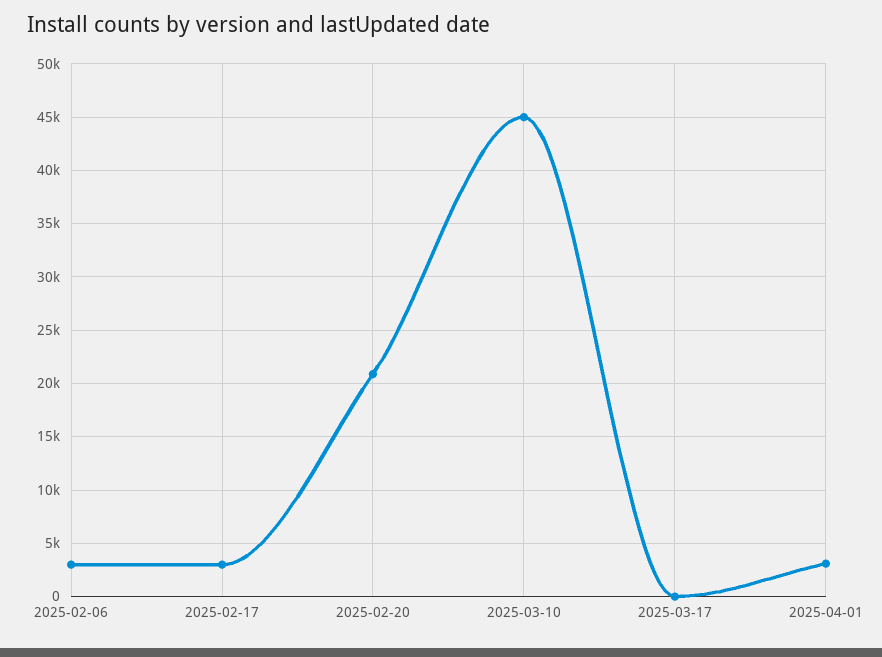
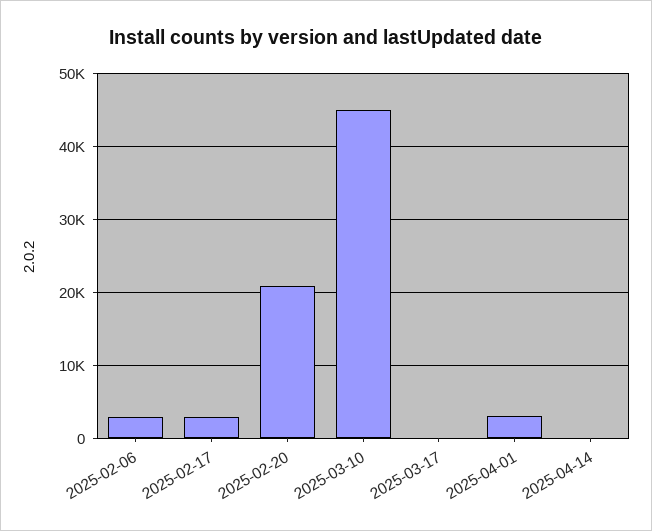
2025-04-14: none -> 0

